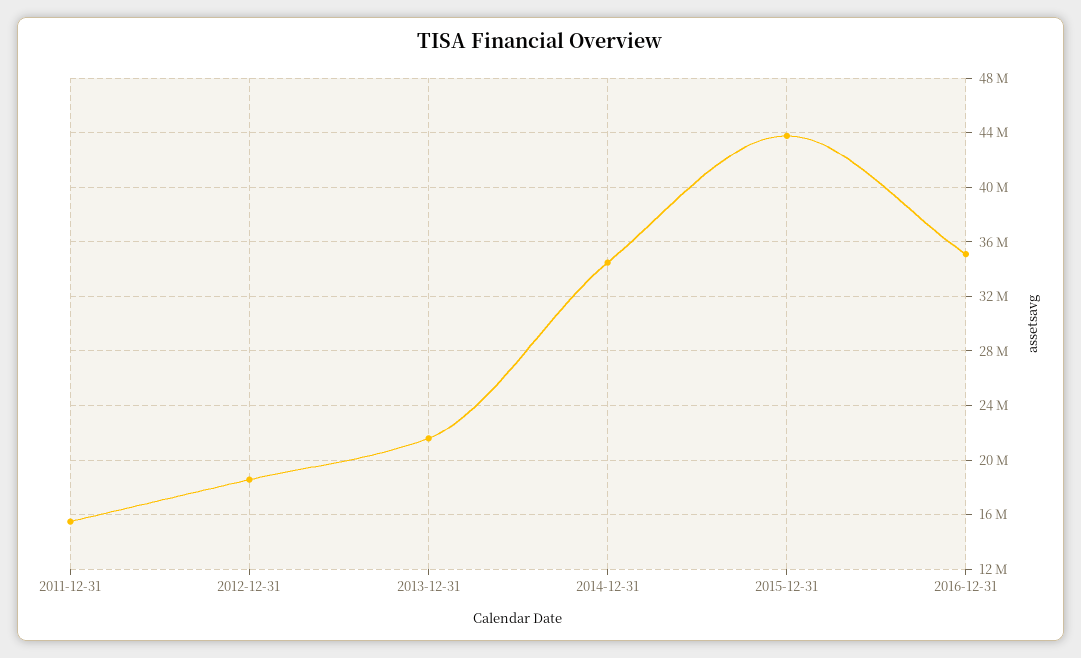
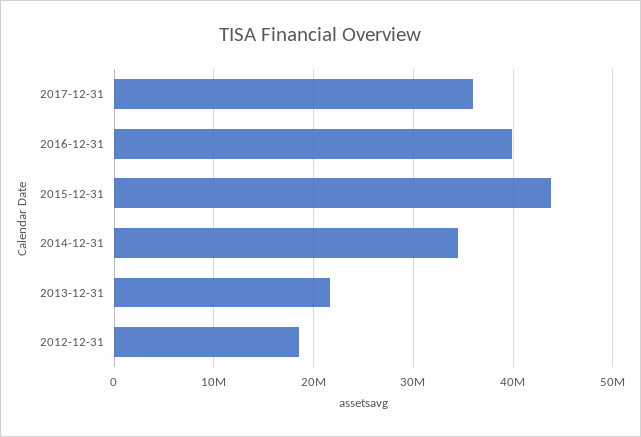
2011-12-31: 15500000 -> none
2016-12-31: 35000000 -> 40000000
2017-12-31: none -> 36000000

